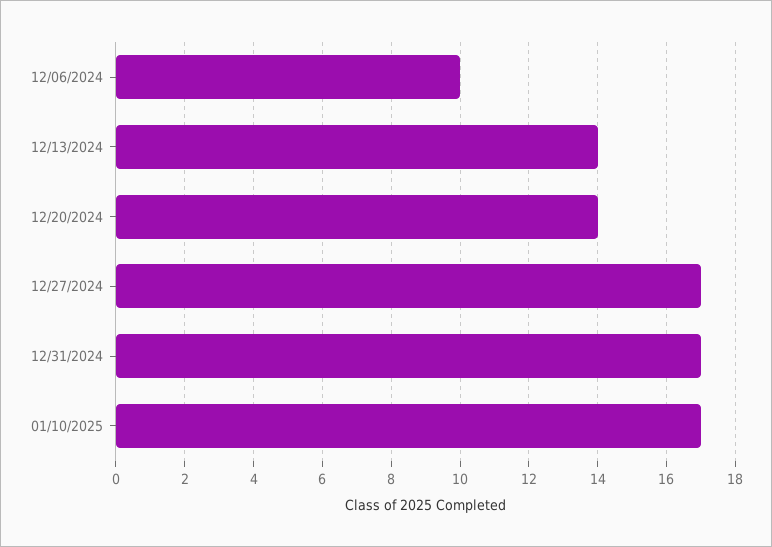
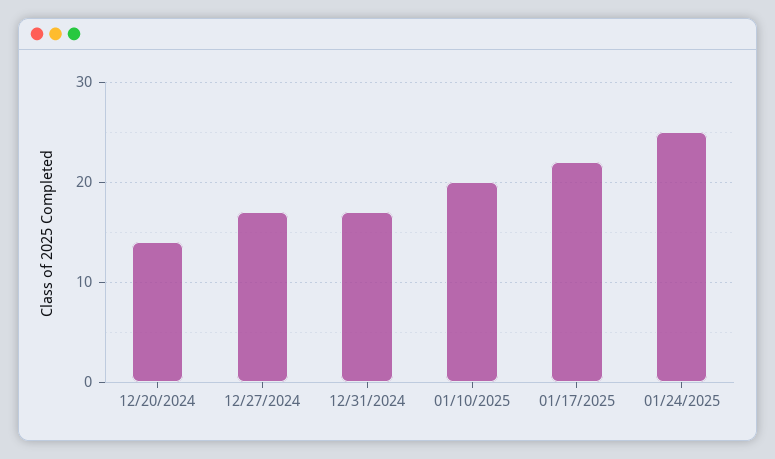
12/06/2024: 10 -> none
12/13/2024: 14 -> none
01/10/2025: 17 -> 20
01/17/2025: none -> 22
01/24/2025: none -> 25

